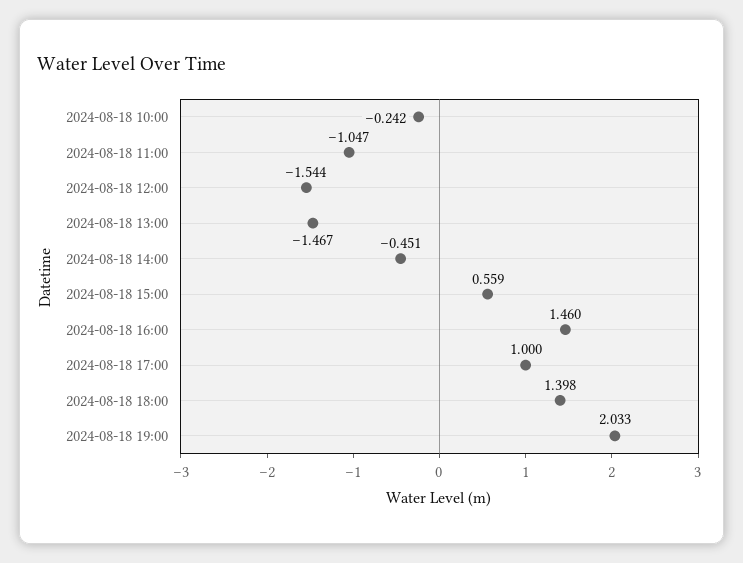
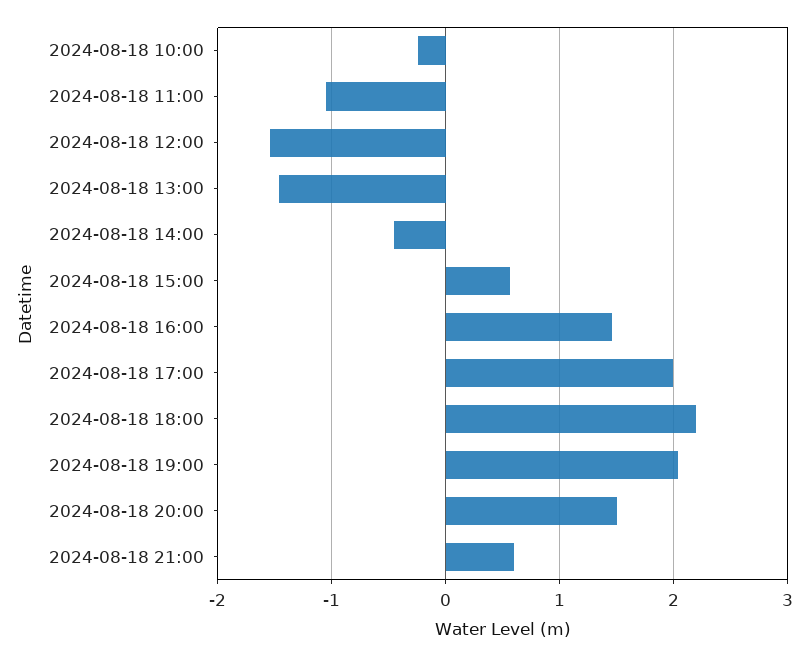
2024-08-18 17:00: 1 -> 2
2024-08-18 18:00: 1.398 -> 2.2
2024-08-18 20:00: none -> 1.5
2024-08-18 21:00: none -> 0.6

